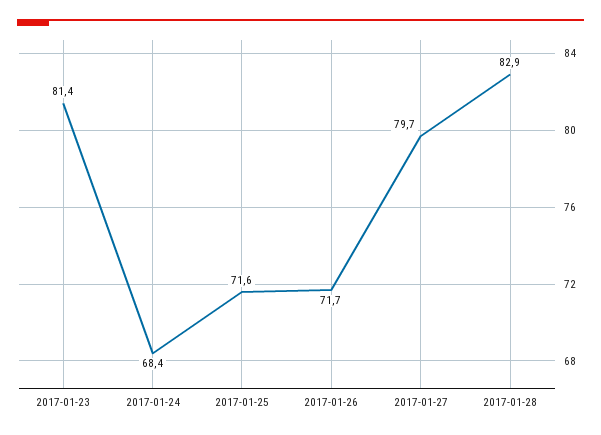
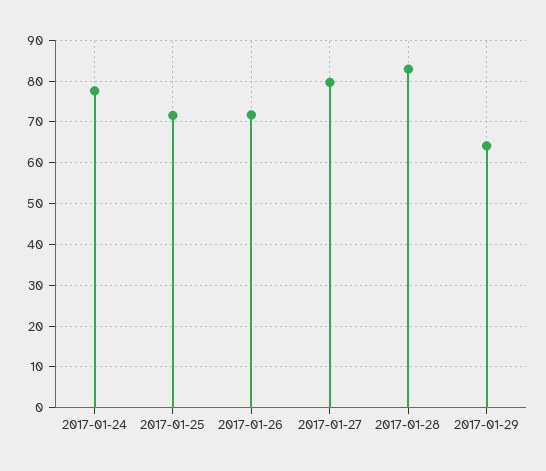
2017-01-23: 81.4 -> none
2017-01-24: 68.4 -> 78
2017-01-29: none -> 64

